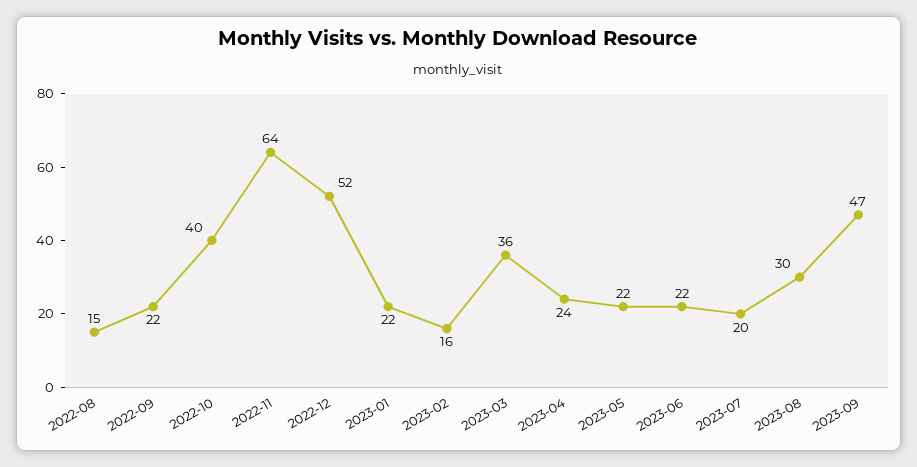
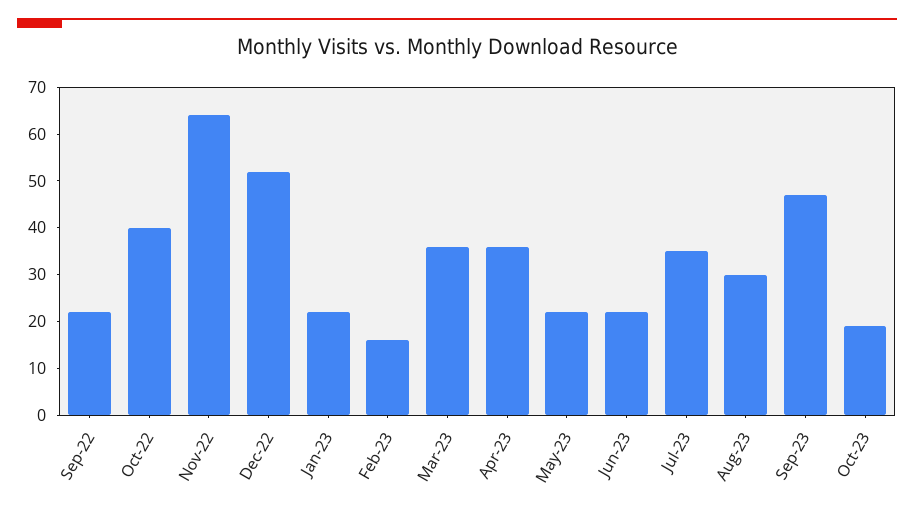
2022-08: 15 -> none
2023-04: 24 -> 35
2023-07: 20 -> 35
Oct-23: none -> 20

